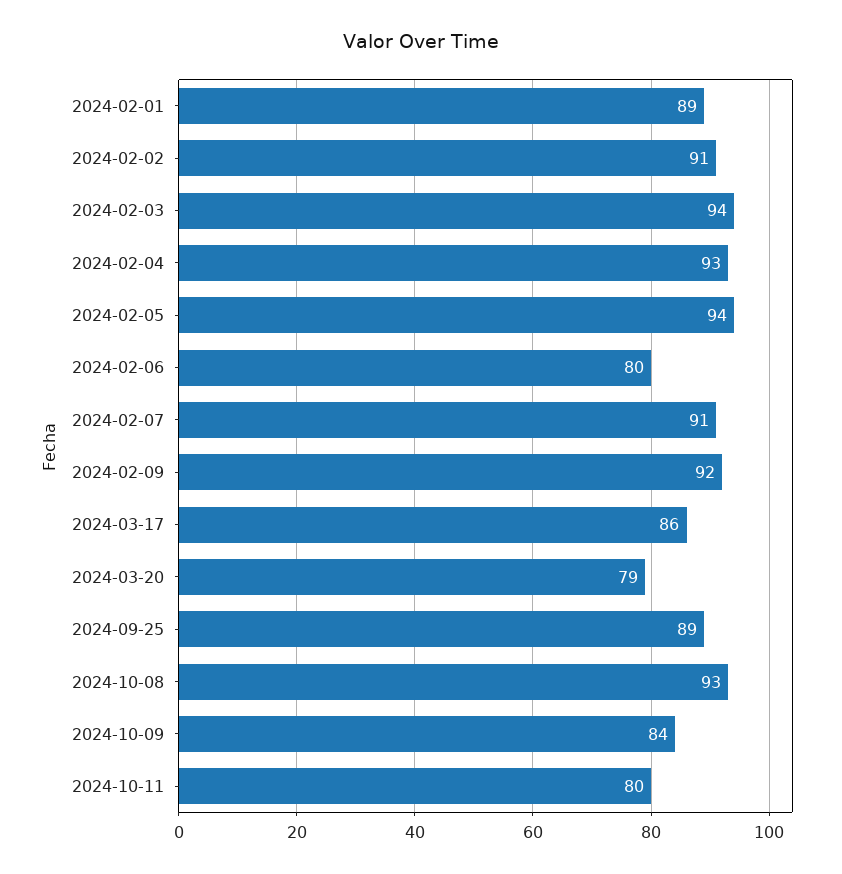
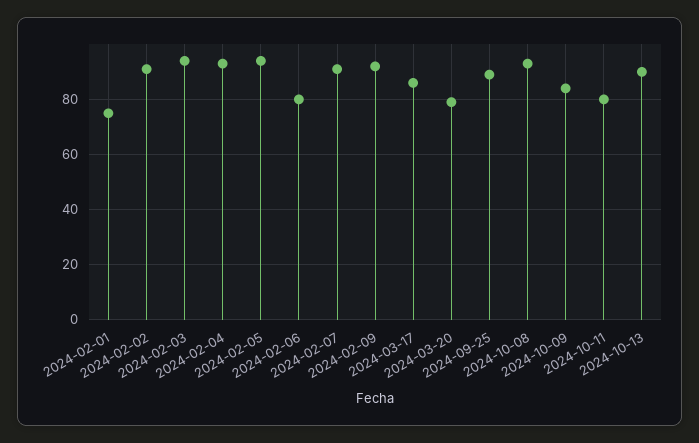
2024-02-01: 89 -> 75
2024-10-13: none -> 90

